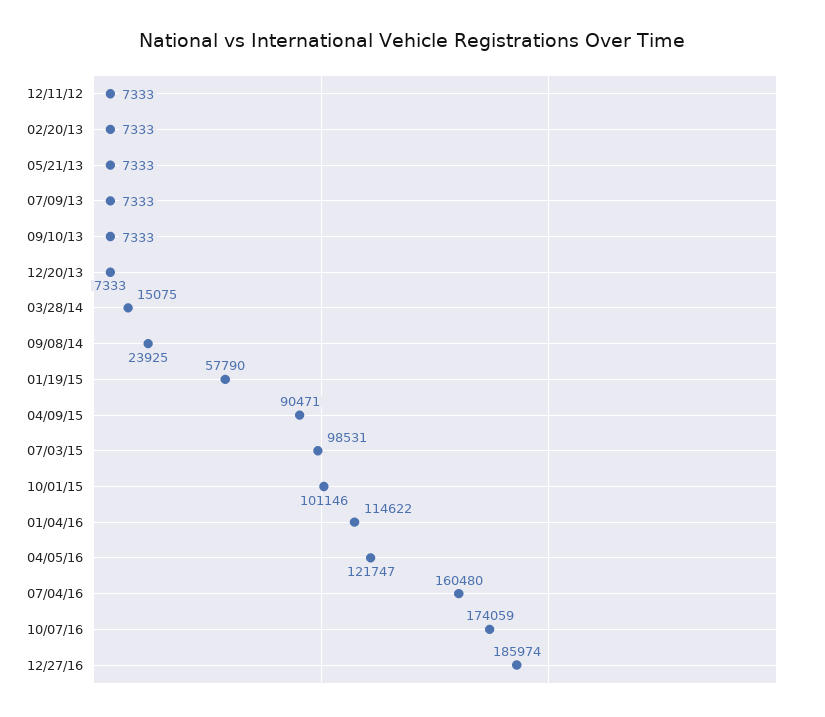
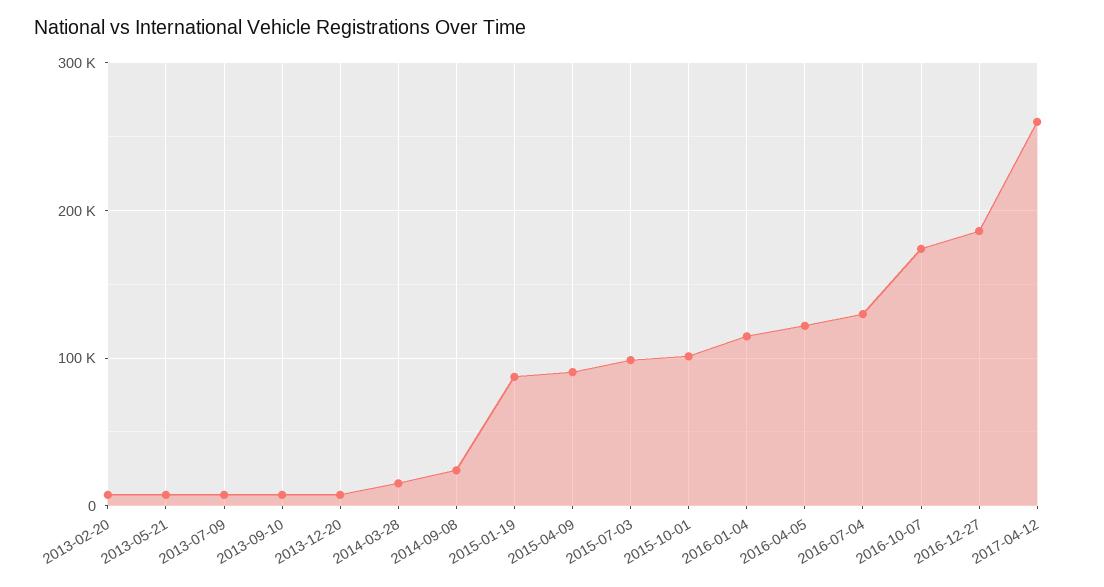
12/11/12: 7333 -> none
01/19/15: 57790 -> 90000
07/04/16: 160480 -> 130000
2017-04-12: none -> 260000

